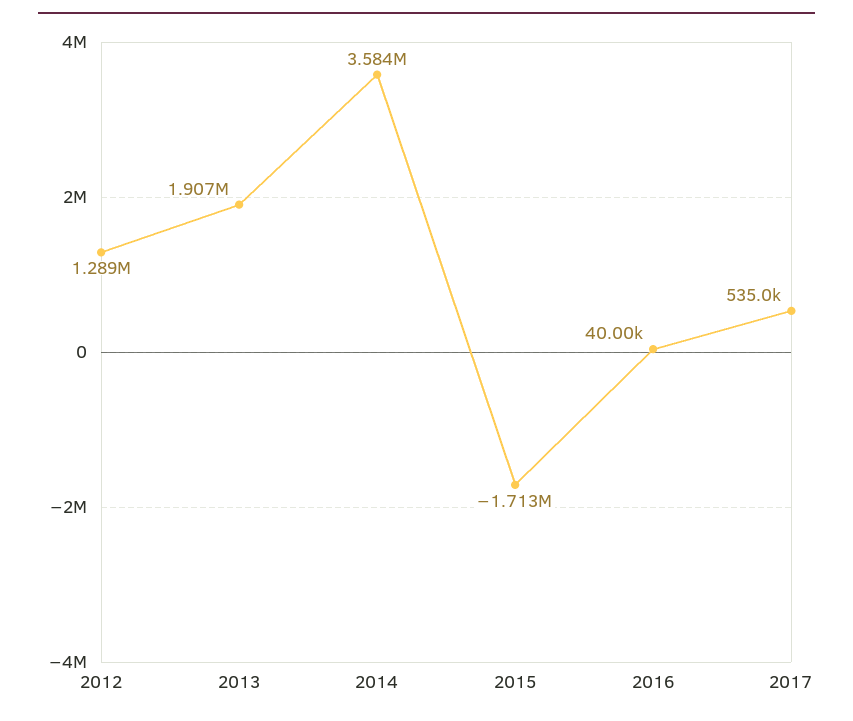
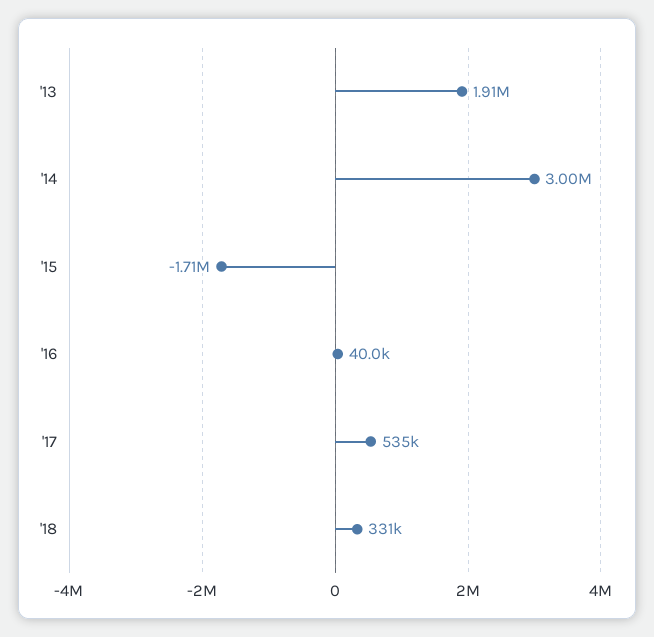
2012: 1289000 -> none
2014: 3584000 -> 3000000
'18: none -> 331000

